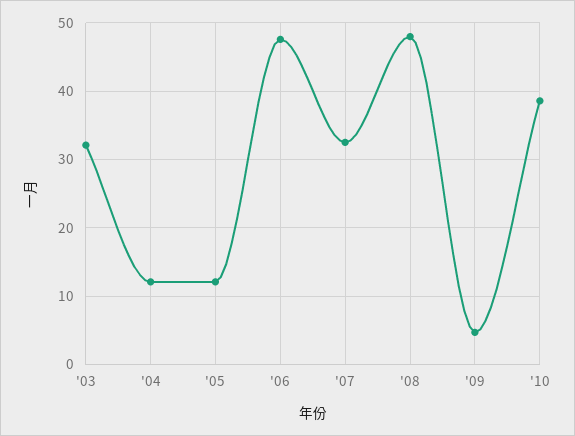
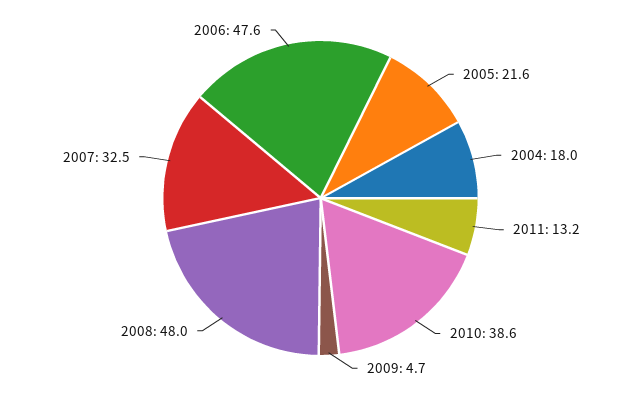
'03: 32 -> none
'04: 12 -> 18
'05: 12 -> 21.6
2011: none -> 13.2

